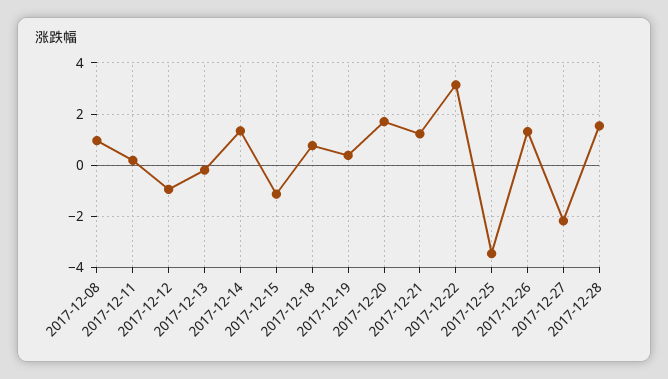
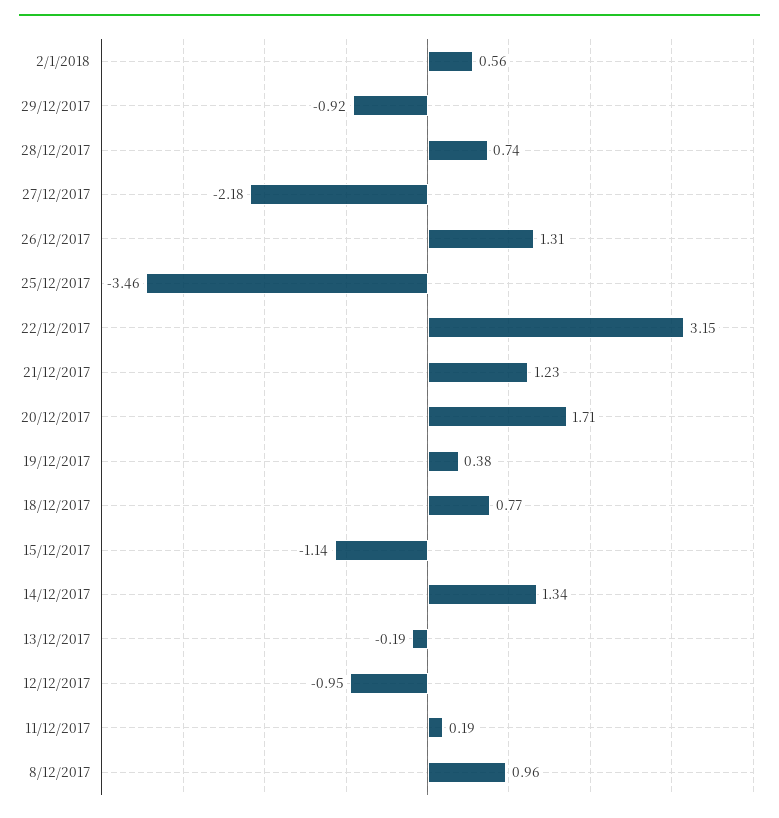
2017-12-28: 1.5 -> 0.74
2/1/2018: none -> 0.56
29/12/2017: none -> -0.92

